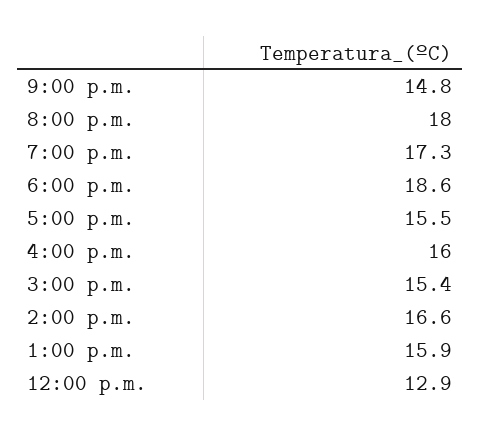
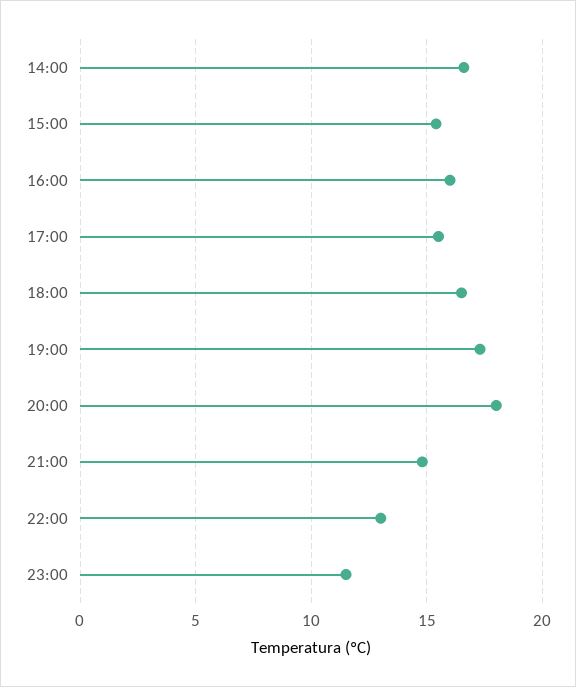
6:00 p.m.: 18.6 -> 16.5
1:00 p.m.: 15.9 -> none
12:00 p.m.: 12.9 -> none
22:00: none -> 13
23:00: none -> 11.5

